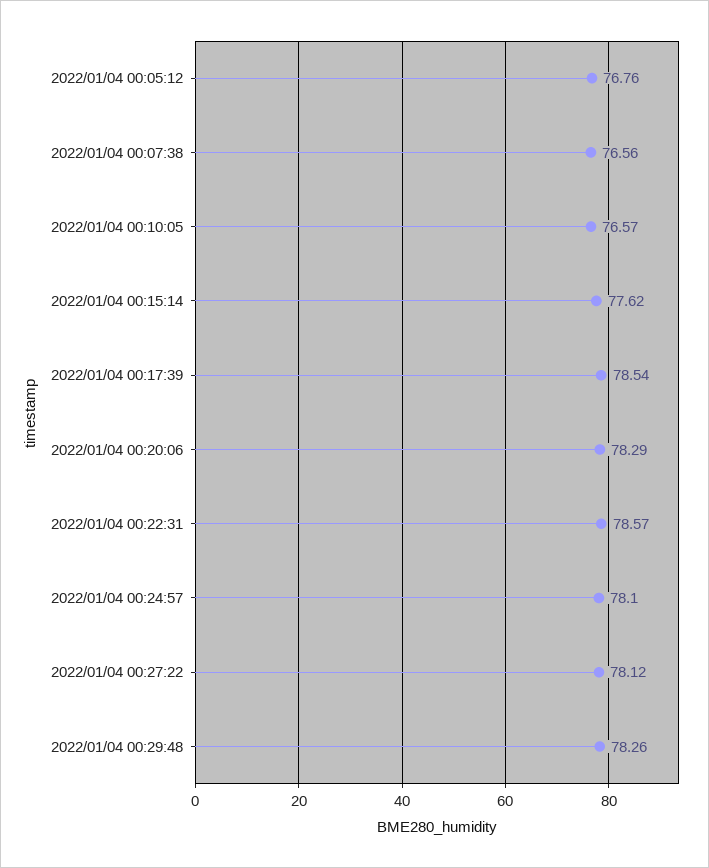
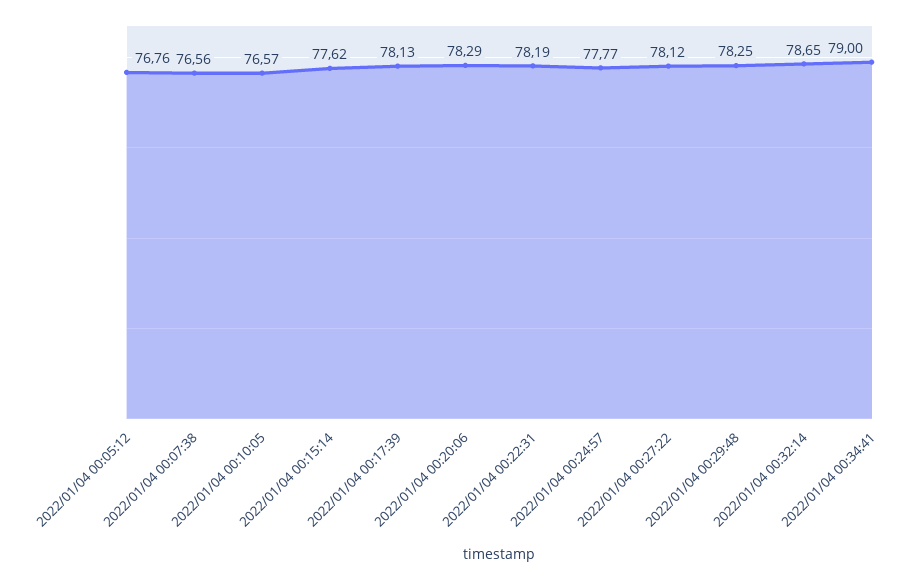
2022/01/04 00:17:39: 78.54 -> 78.13
2022/01/04 00:22:31: 78.57 -> 78.19
2022/01/04 00:24:57: 78.1 -> 77.77
2022/01/04 00:29:48: 78.26 -> 78.25
2022/01/04 00:32:14: none -> 78.65
2022/01/04 00:34:41: none -> 79

